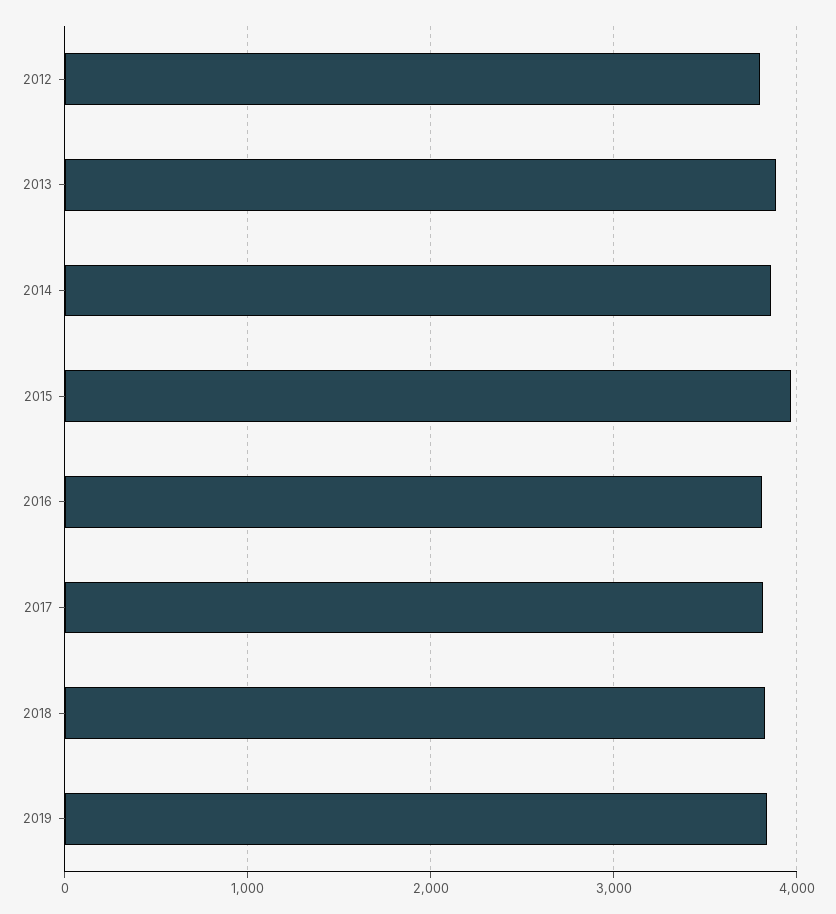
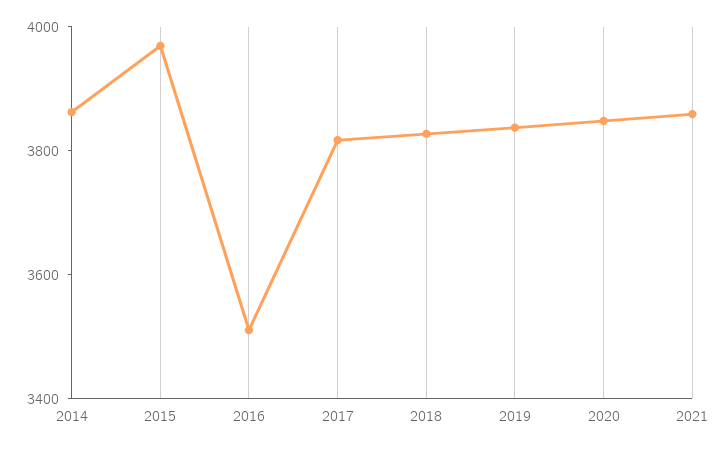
2012: 3800 -> none
2013: 3900 -> none
2016: 3800 -> 3500
2020: none -> 3850
2021: none -> 3850

